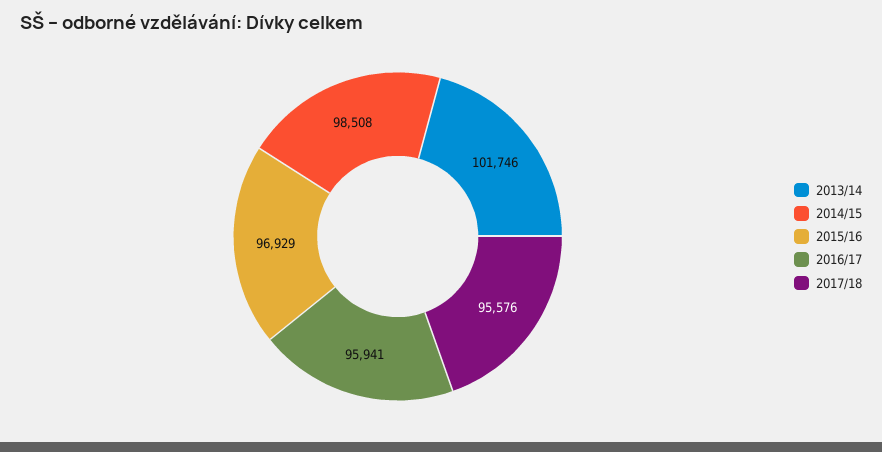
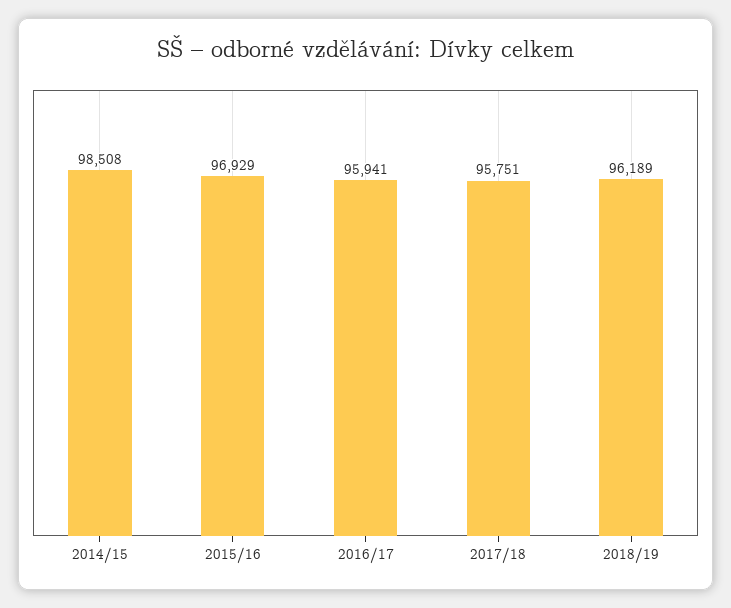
2013/14: 101746 -> none
2017/18: 95576 -> 95751
2018/19: none -> 96189

